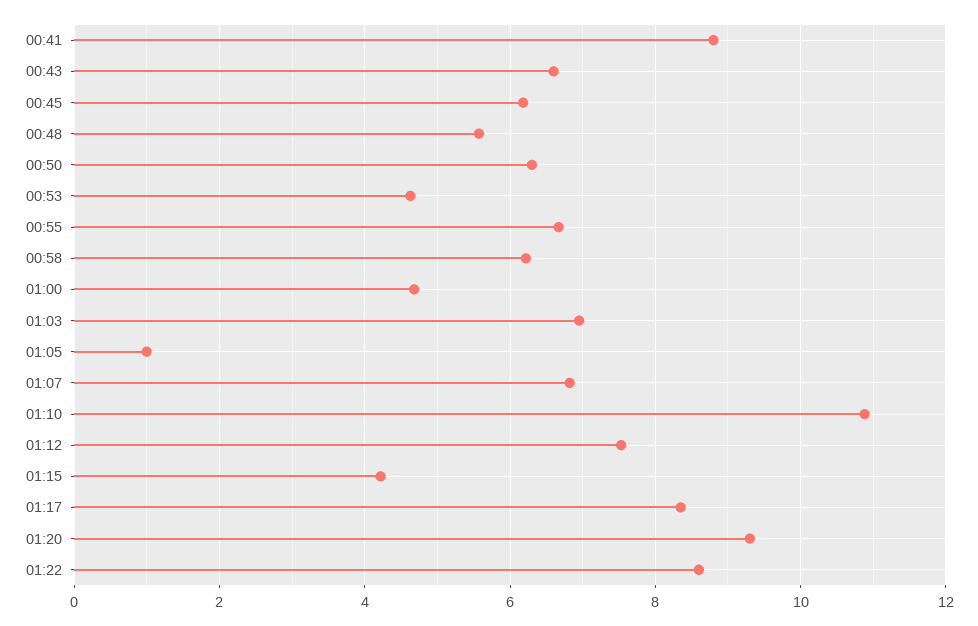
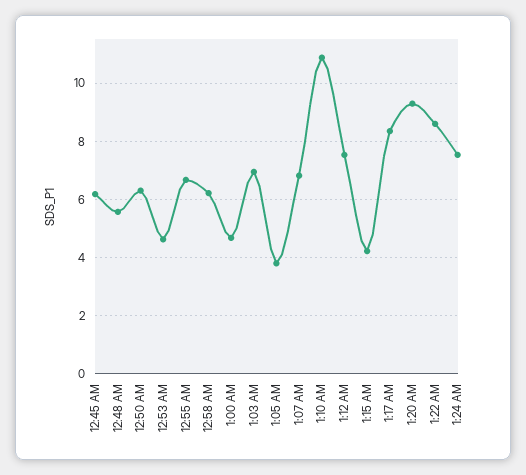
00:41: 8.8 -> none
00:43: 6.6 -> none
01:05: 1 -> 3.75
1:24 AM: none -> 7.5

